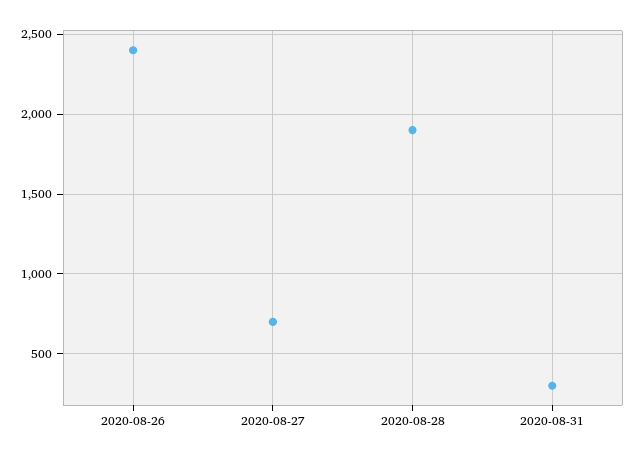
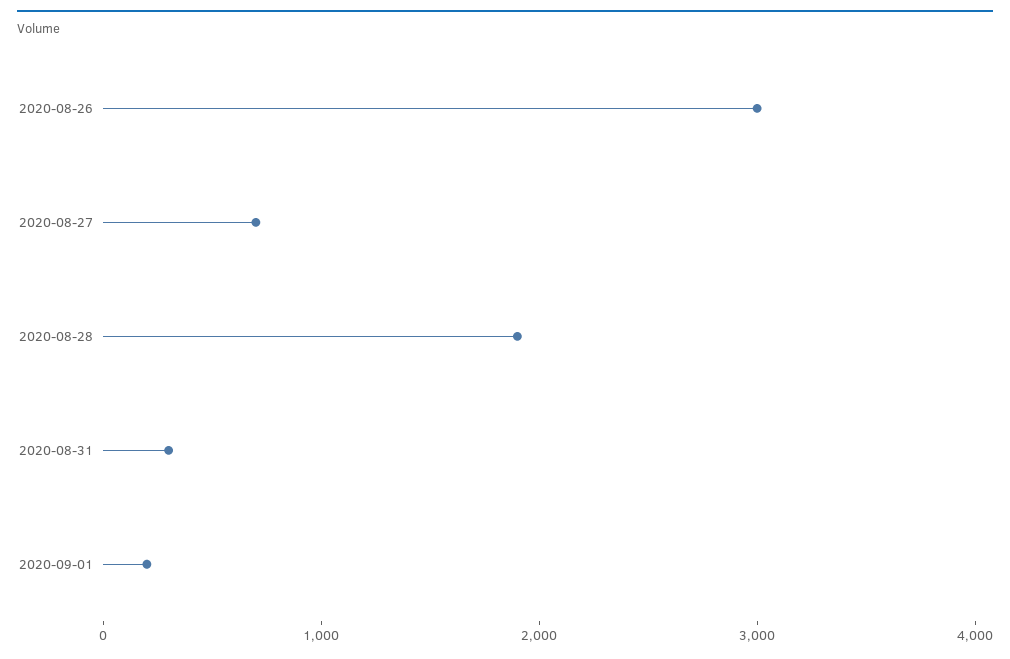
2020-08-26: 2400 -> 3000
2020-09-01: none -> 200

